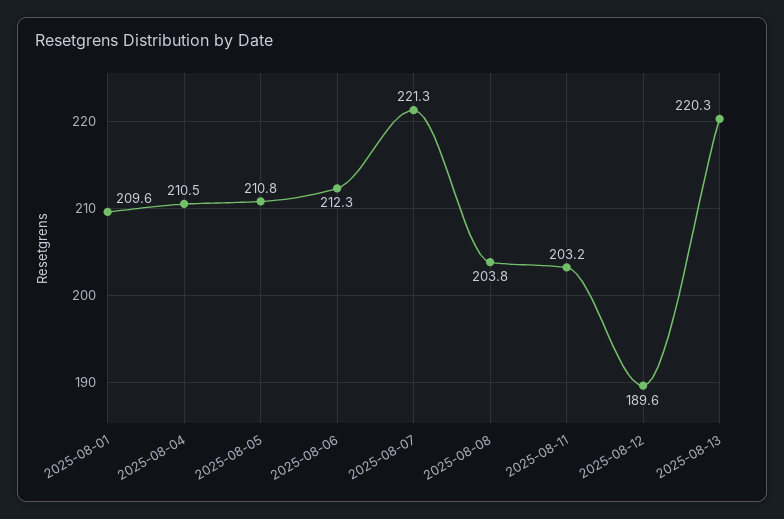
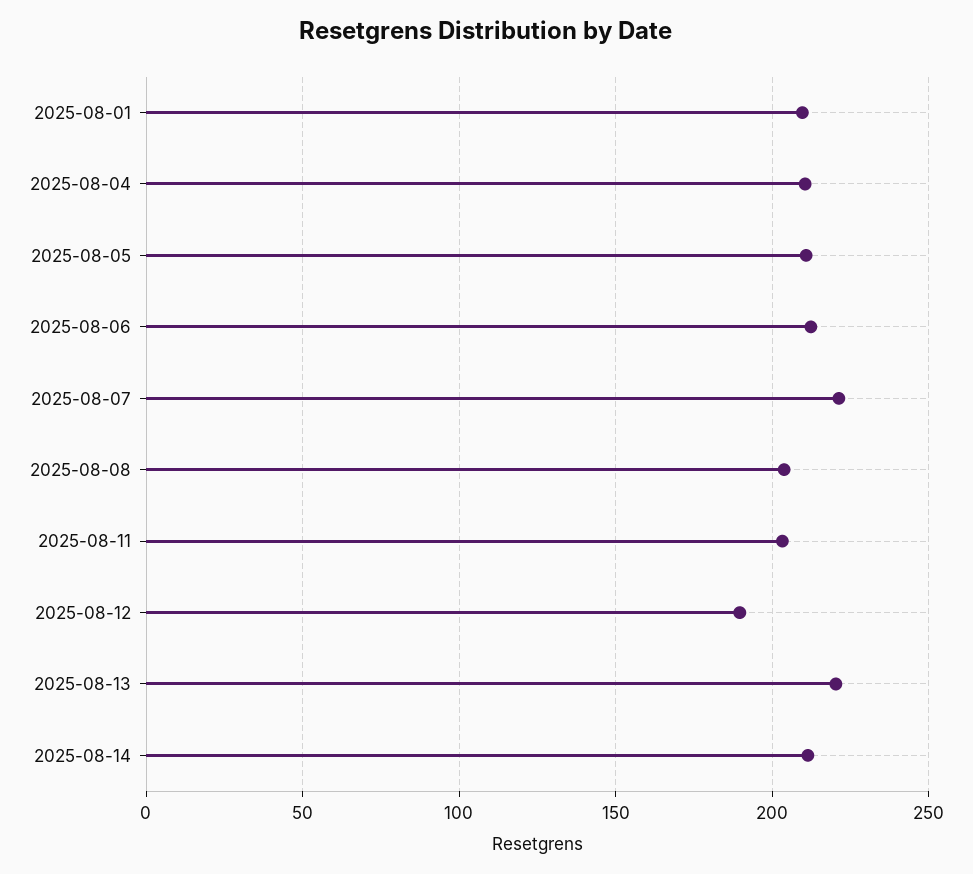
2025-08-14: none -> 210

